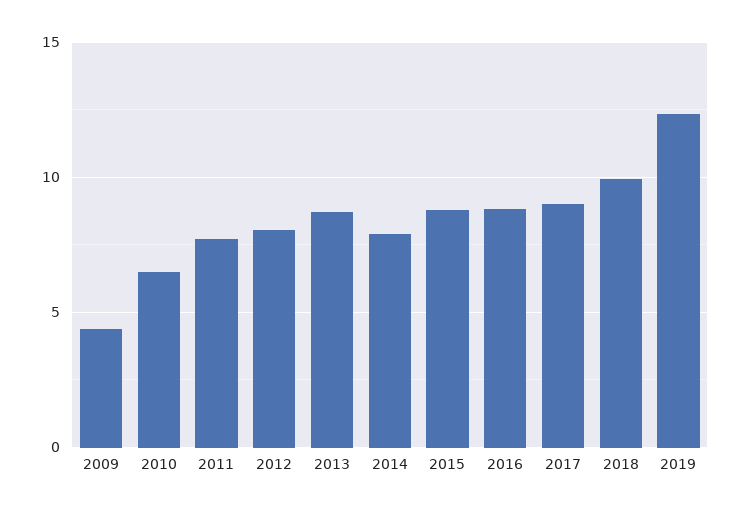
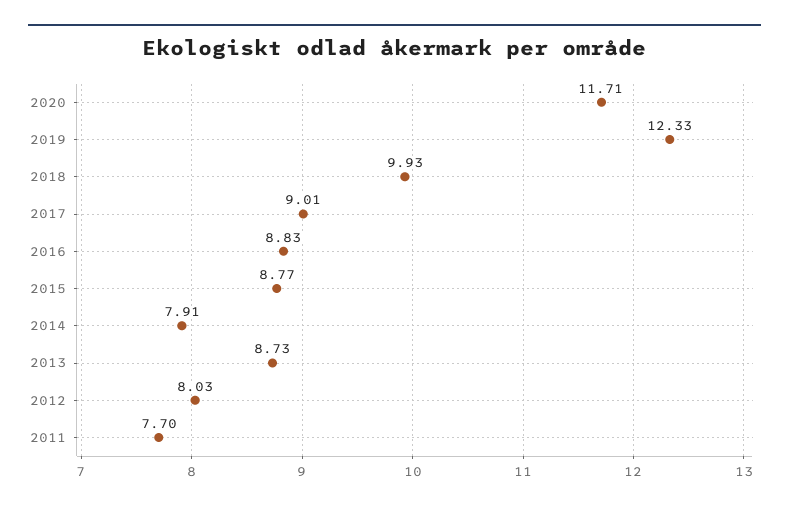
2009: 4.5 -> none
2010: 6.5 -> none
2020: none -> 11.71

